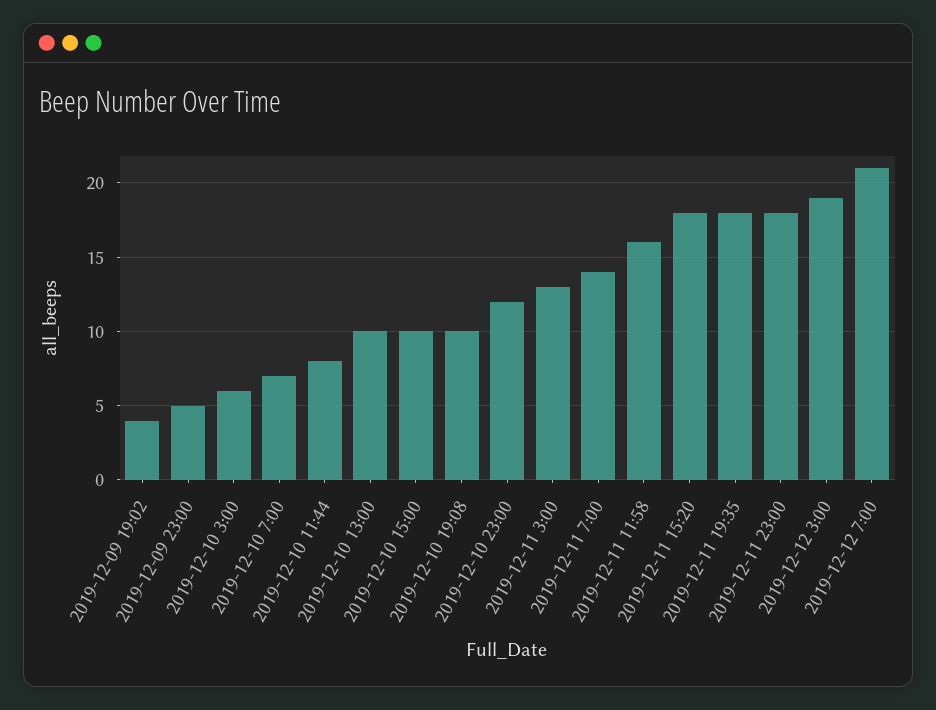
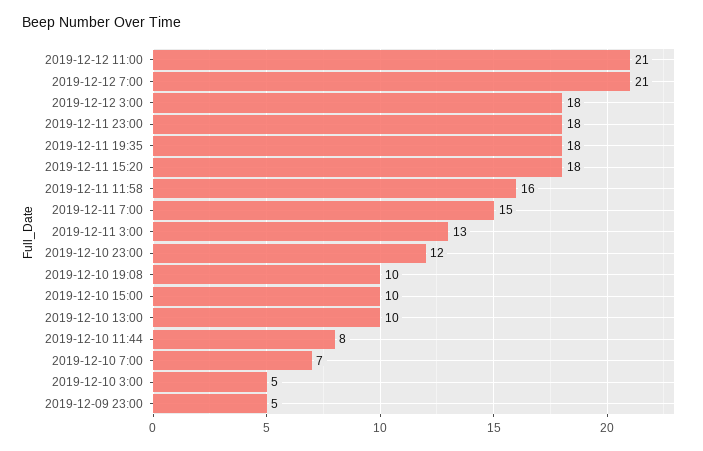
2019-12-09 19:02: 4 -> none
2019-12-10 3:00: 6 -> 5
2019-12-11 7:00: 14 -> 15
2019-12-12 3:00: 19 -> 18
2019-12-12 11:00: none -> 21

